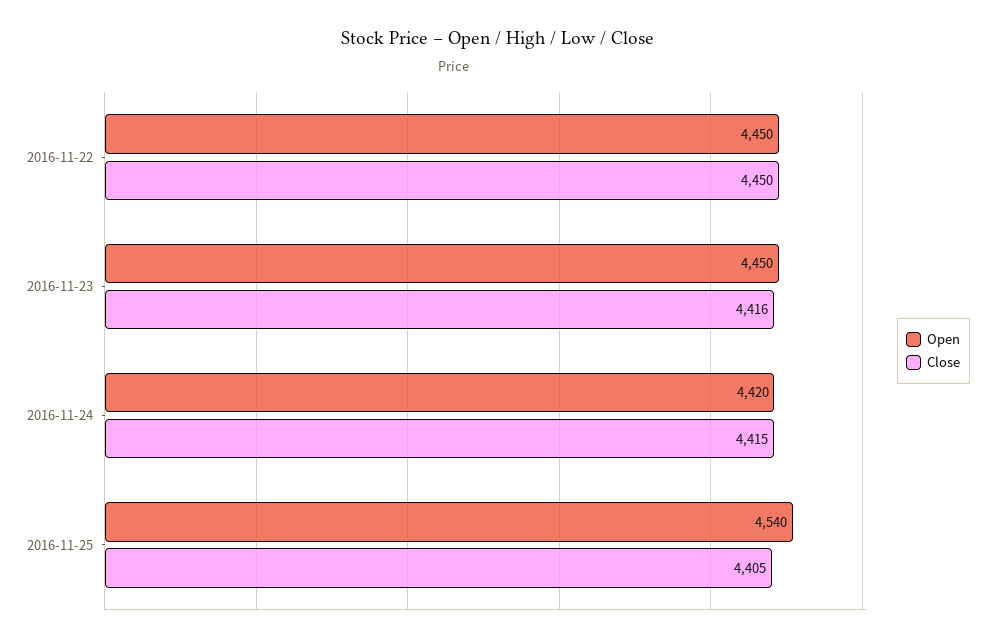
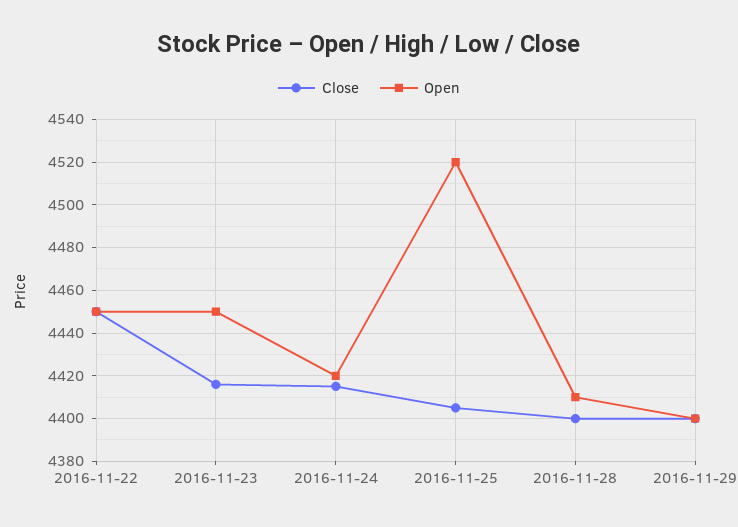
Open, 2016-11-25: 4540 -> 4520
Close, 2016-11-28: none -> 4400
Open, 2016-11-28: none -> 4410
Close, 2016-11-29: none -> 4400
Open, 2016-11-29: none -> 4400

